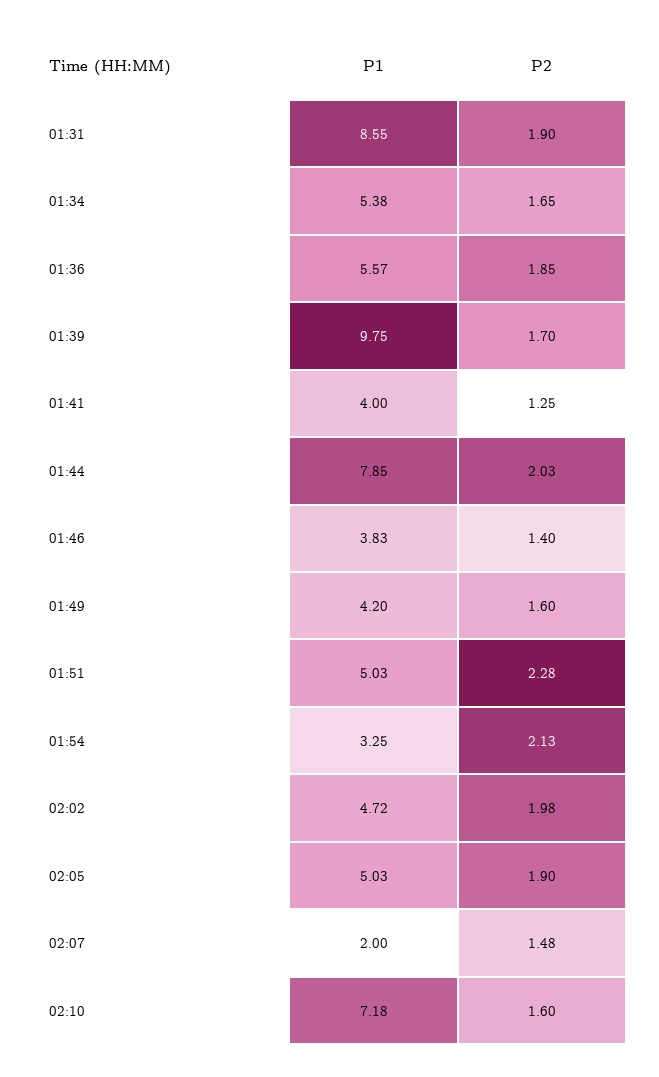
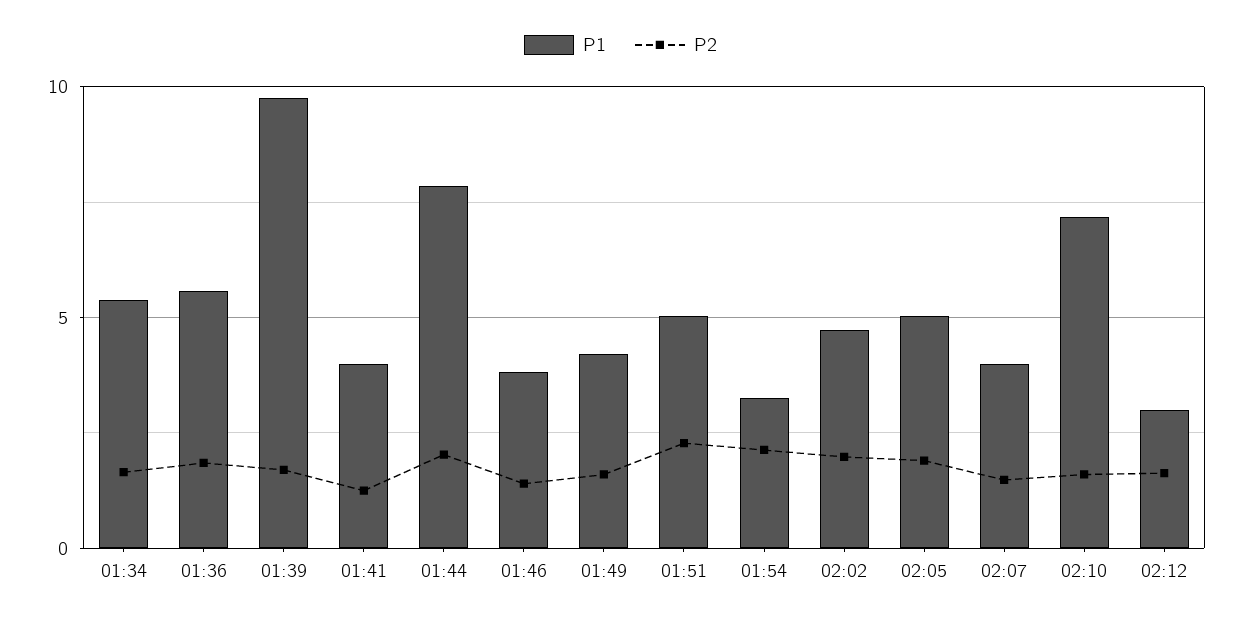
P1, 01:31: 8.55 -> none
P2, 01:31: 1.9 -> none
P1, 02:07: 2 -> 4
P1, 02:12: none -> 3
P2, 02:12: none -> 1.5

